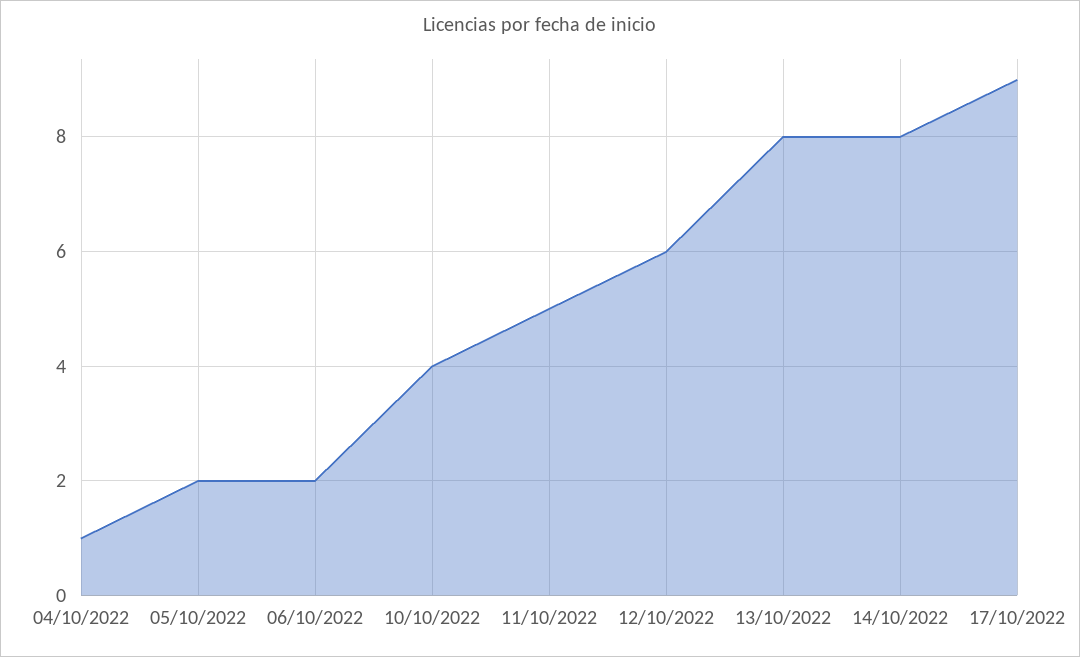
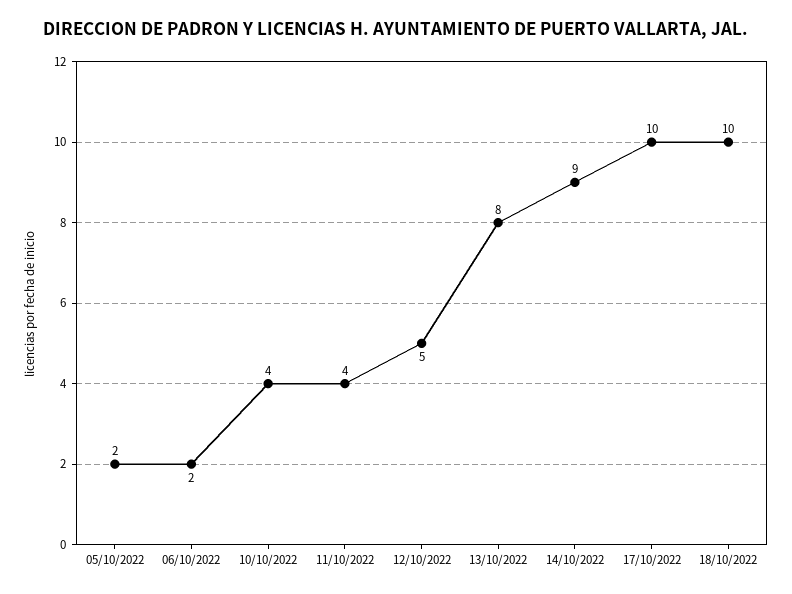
04/10/2022: 1 -> none
11/10/2022: 5 -> 4
12/10/2022: 6 -> 5
14/10/2022: 8 -> 9
17/10/2022: 9 -> 10
18/10/2022: none -> 10

